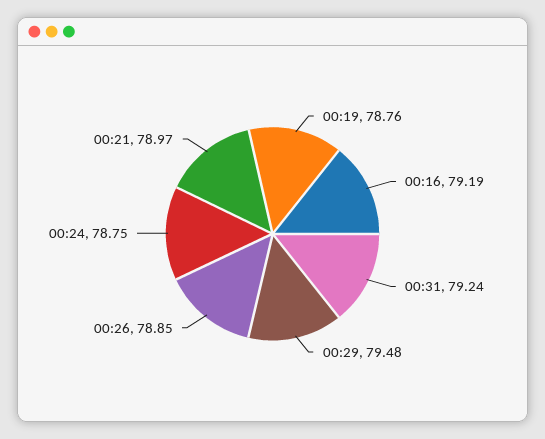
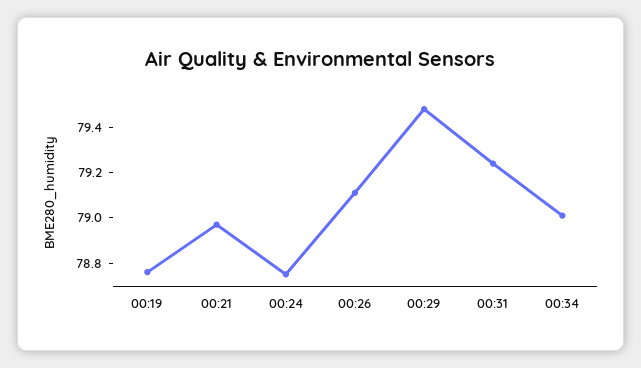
00:16: 79.19 -> none
00:26: 78.85 -> 79.1
00:34: none -> 79

